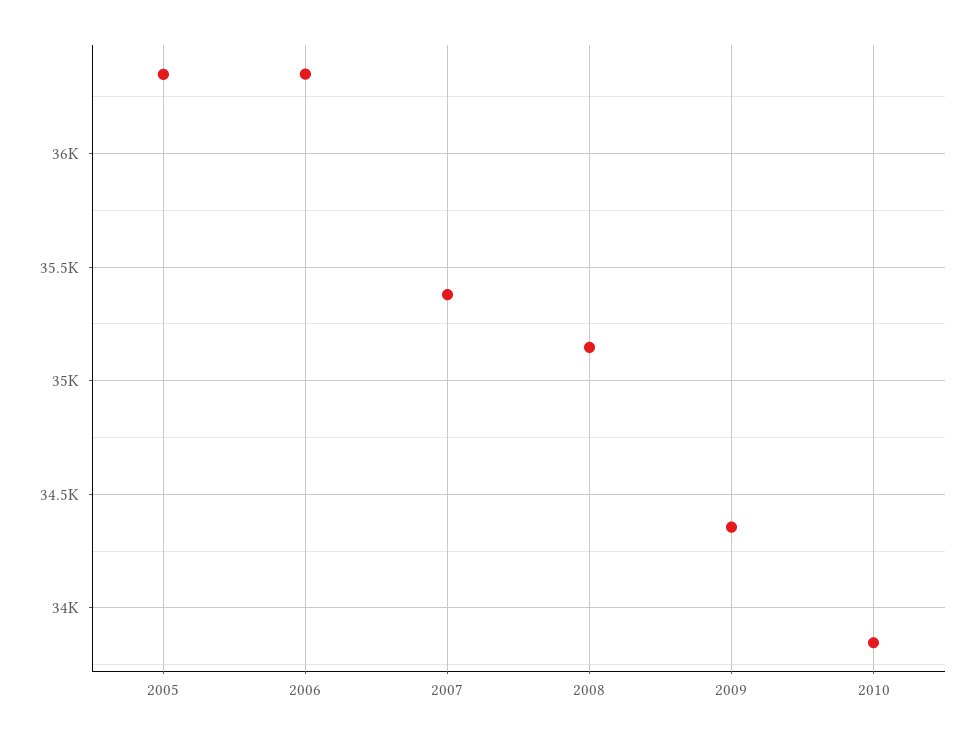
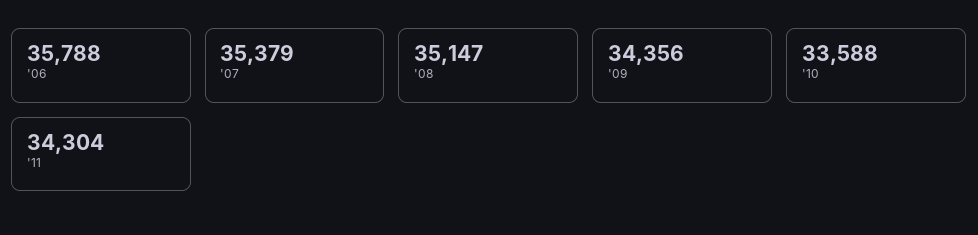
2005: 36350 -> none
2006: 36350 -> 35788
2010: 33850 -> 33588
'11: none -> 34304

